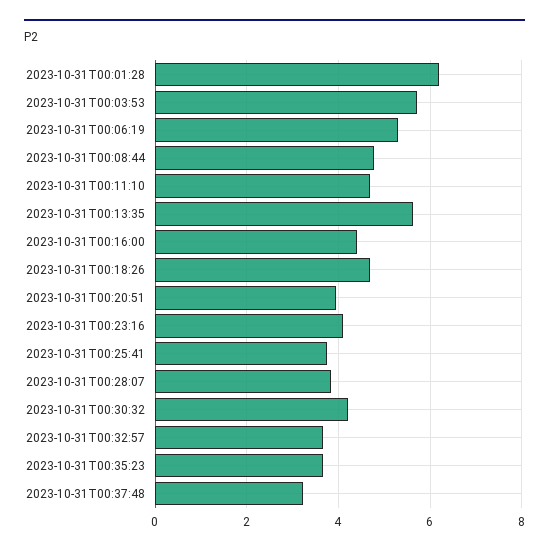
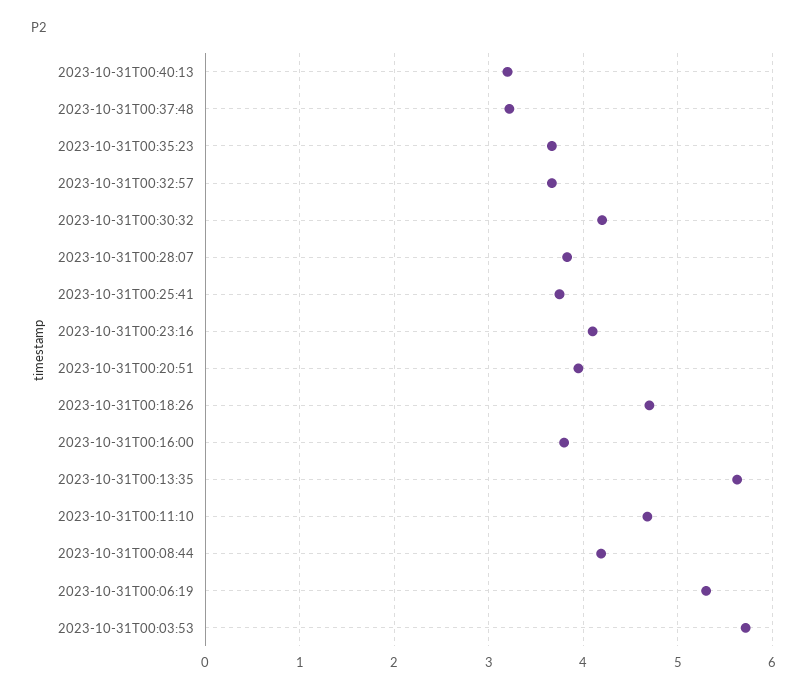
2023-10-31T00:01:28: 6.2 -> none
2023-10-31T00:08:44: 4.8 -> 4.2
2023-10-31T00:16:00: 4.4 -> 3.8
2023-10-31T00:40:13: none -> 3.2

